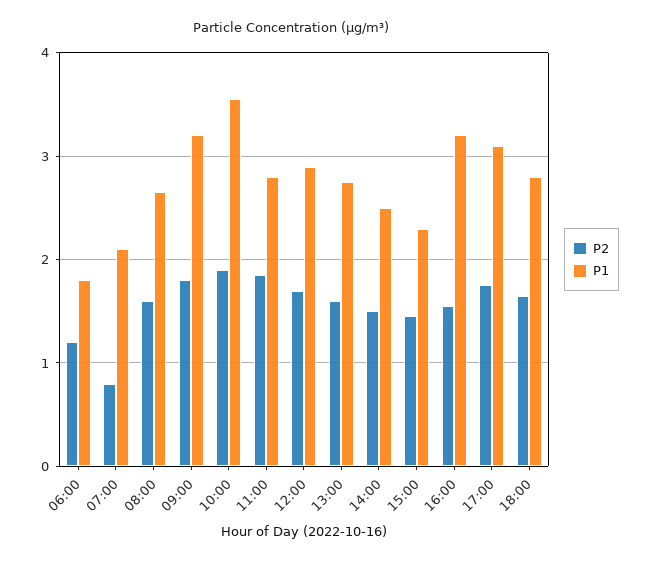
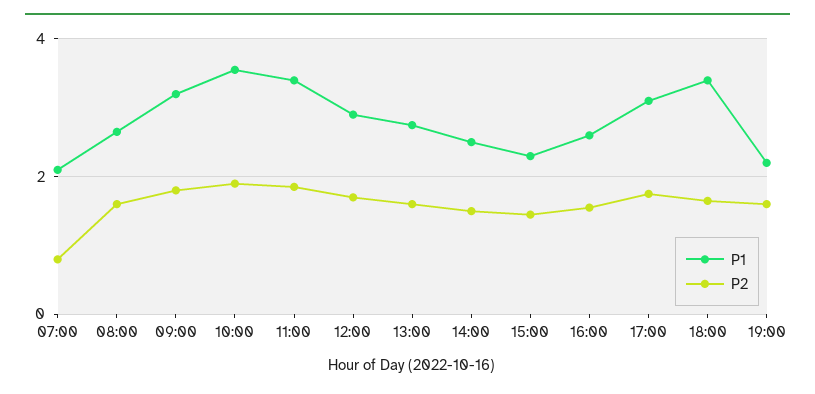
P2, 06:00: 1.2 -> none
P1, 06:00: 1.8 -> none
P1, 11:00: 2.8 -> 3.4
P1, 16:00: 3.2 -> 2.6
P1, 18:00: 2.8 -> 3.4
P1, 19:00: none -> 2.2
P2, 19:00: none -> 1.6

